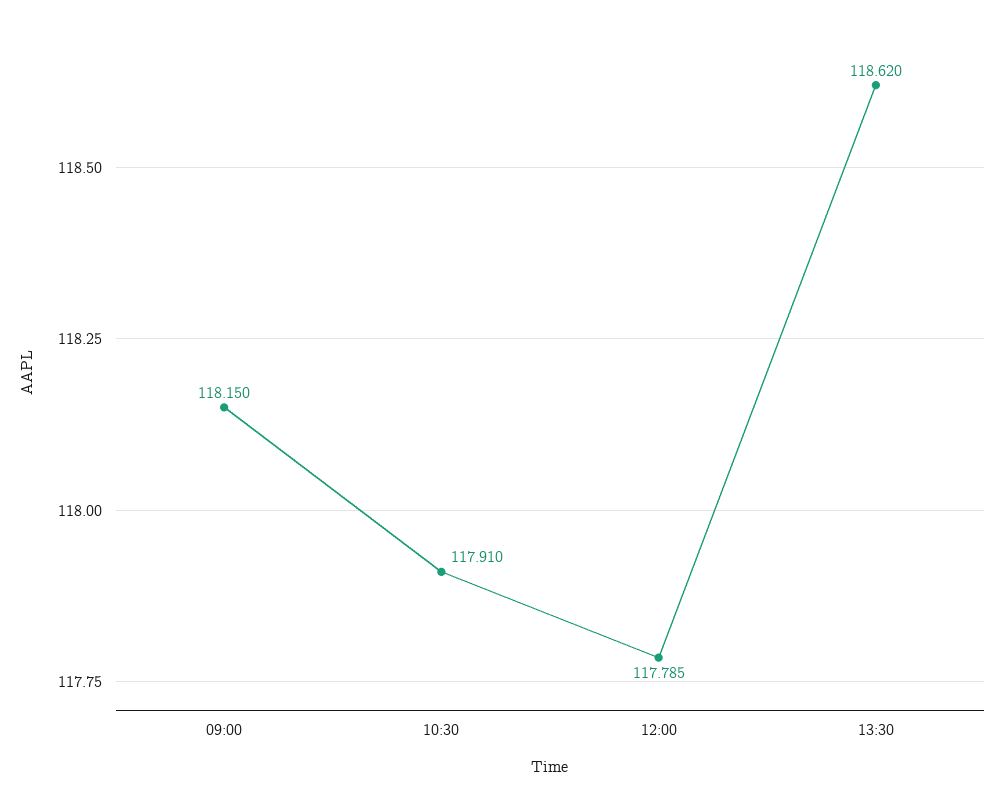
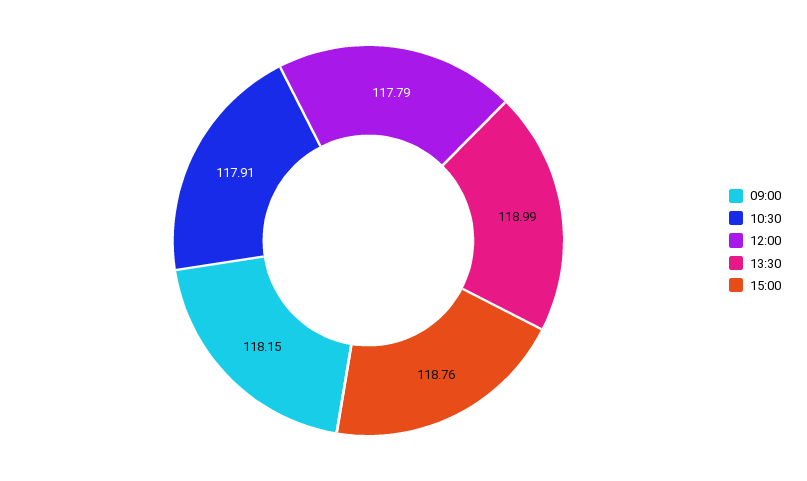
13:30: 118.62 -> 118.99
15:00: none -> 118.76

